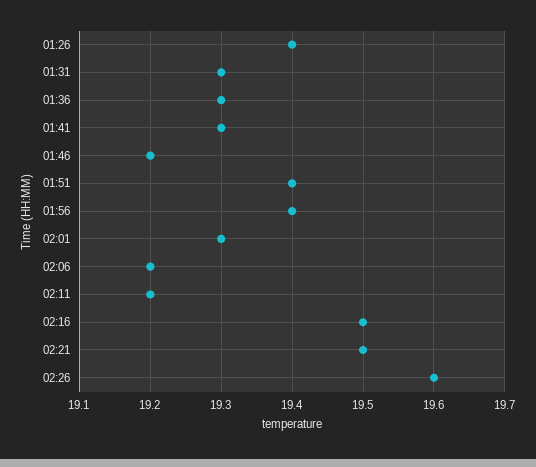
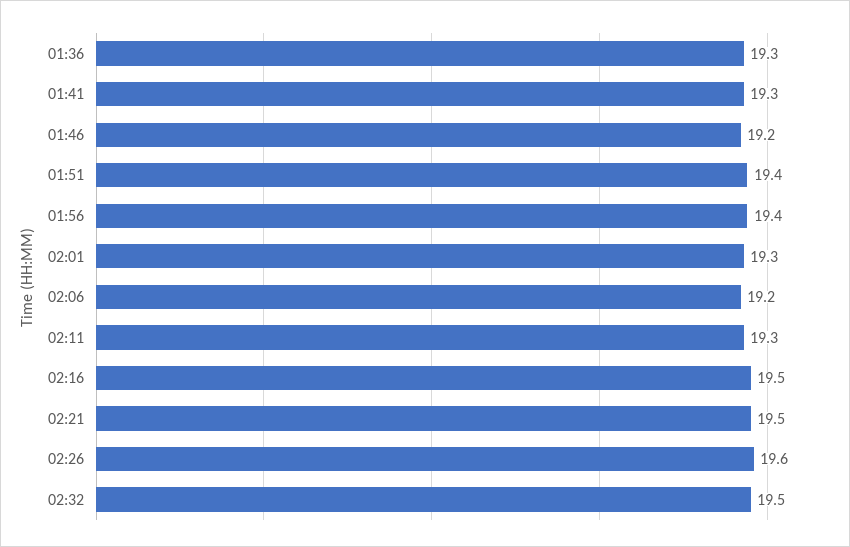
01:26: 19.4 -> none
01:31: 19.3 -> none
02:11: 19.2 -> 19.3
02:32: none -> 19.5

